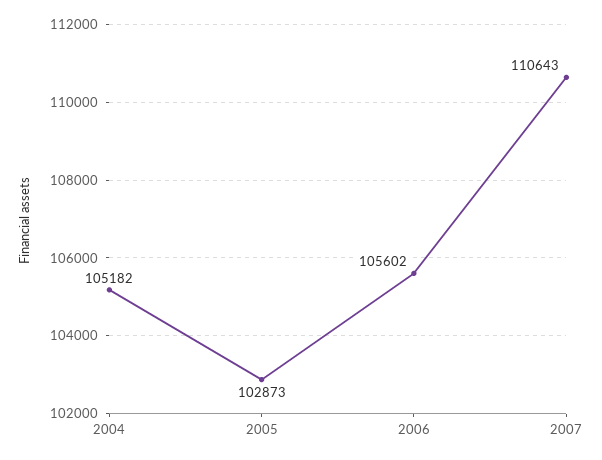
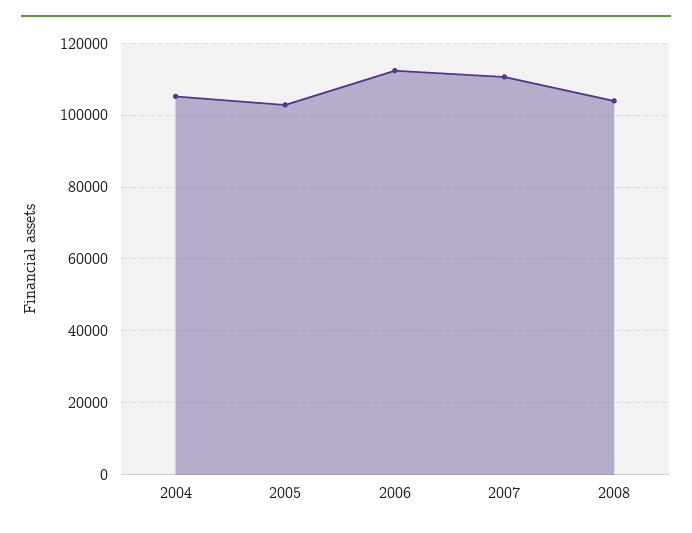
2006: 105602 -> 112000
2008: none -> 104000

